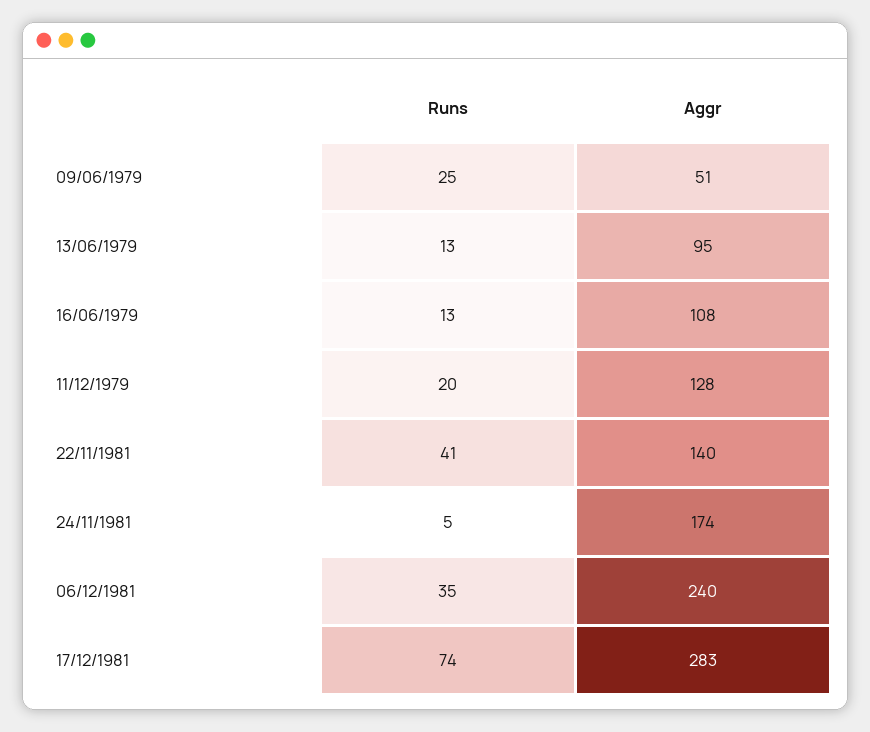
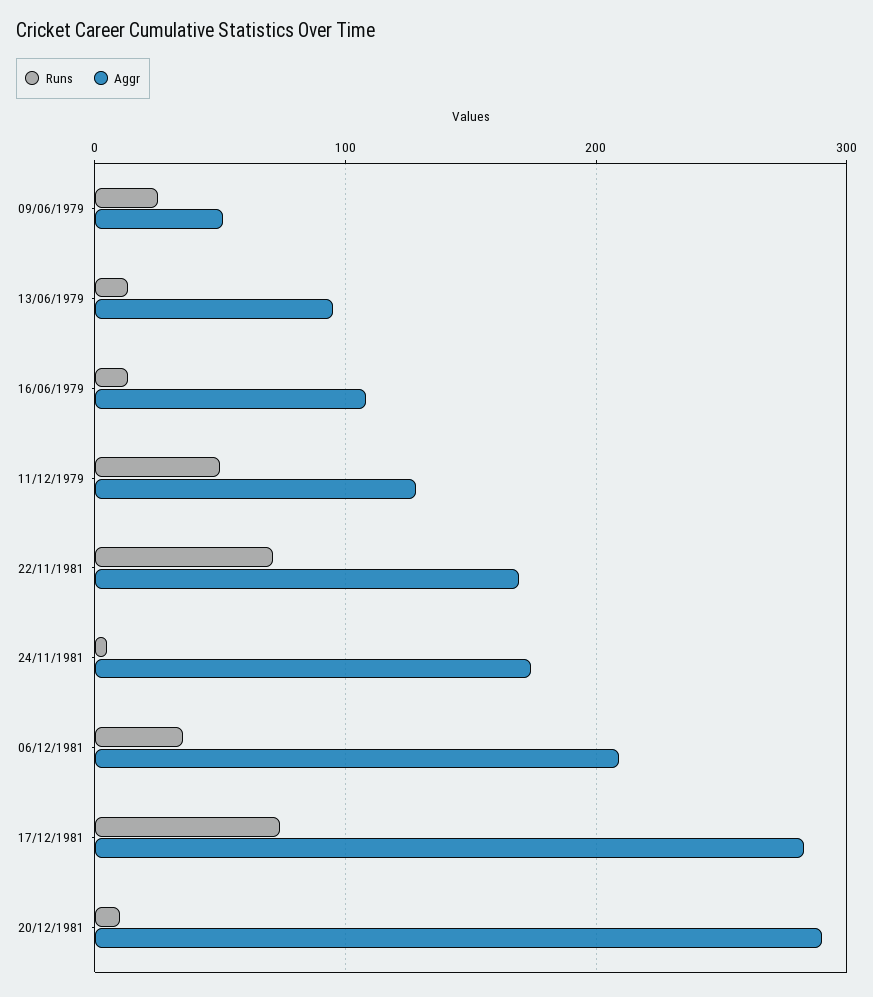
Runs, 11/12/1979: 20 -> 50
Runs, 22/11/1981: 41 -> 70
Aggr, 22/11/1981: 140 -> 170
Aggr, 06/12/1981: 240 -> 210
Runs, 20/12/1981: none -> 10
Aggr, 20/12/1981: none -> 290

